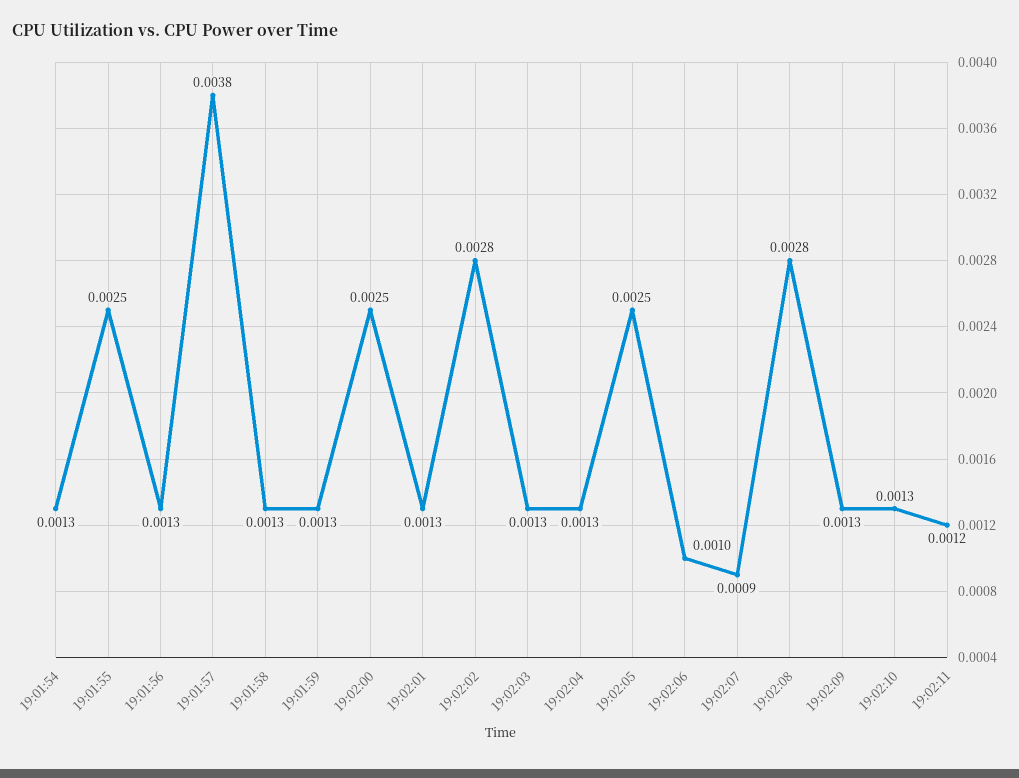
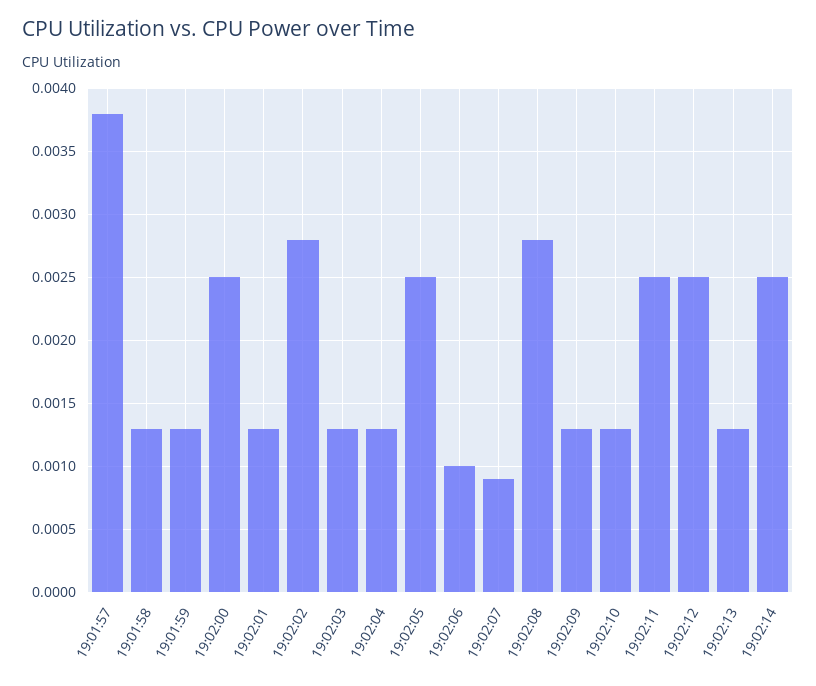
19:01:54: 0.0013 -> none
19:01:55: 0.0025 -> none
19:01:56: 0.0013 -> none
19:02:11: 0.0012 -> 0.0025
19:02:12: none -> 0.0025
19:02:13: none -> 0.0013
19:02:14: none -> 0.0025

